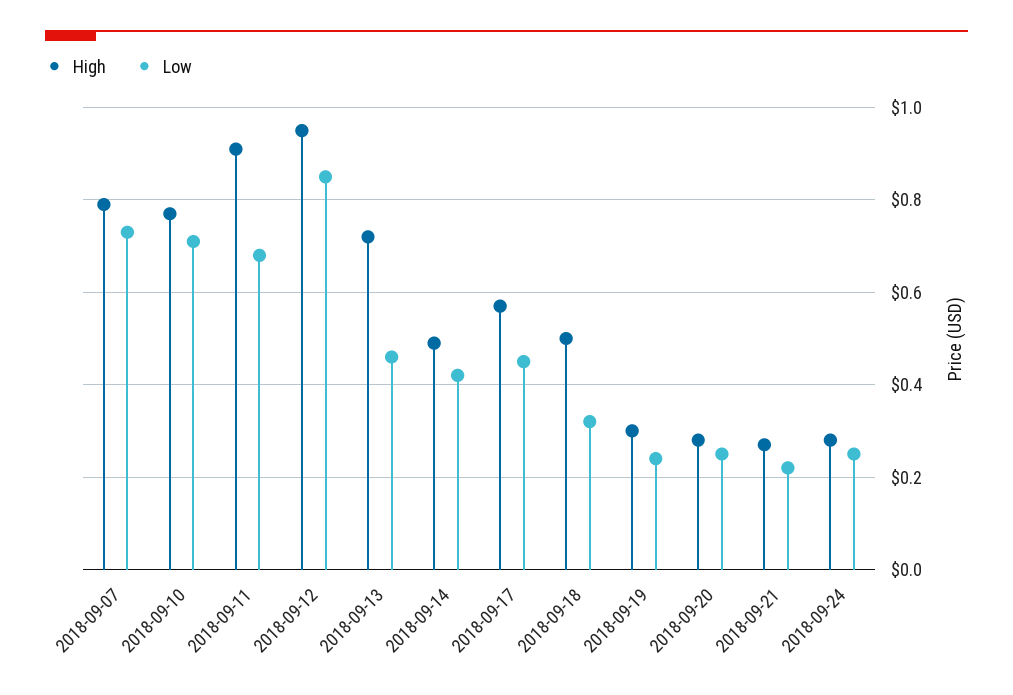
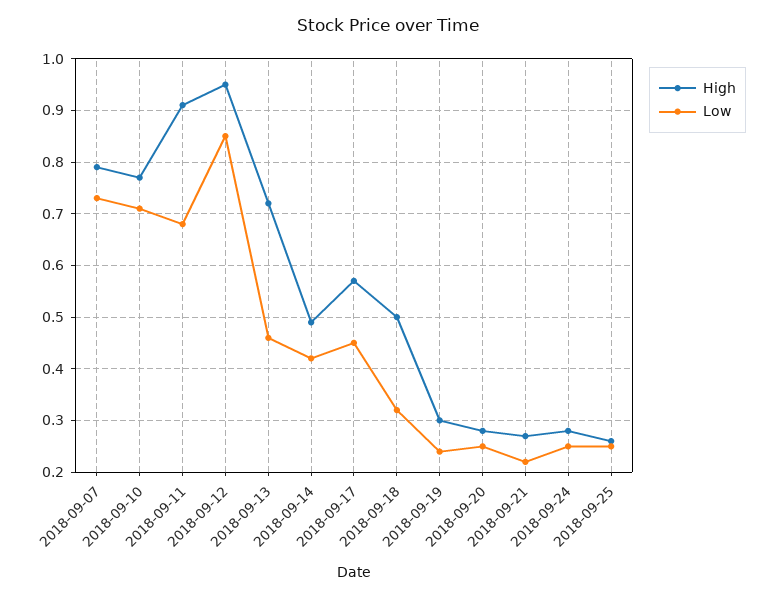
High, 2018-09-25: none -> 0.25
Low, 2018-09-25: none -> 0.25

